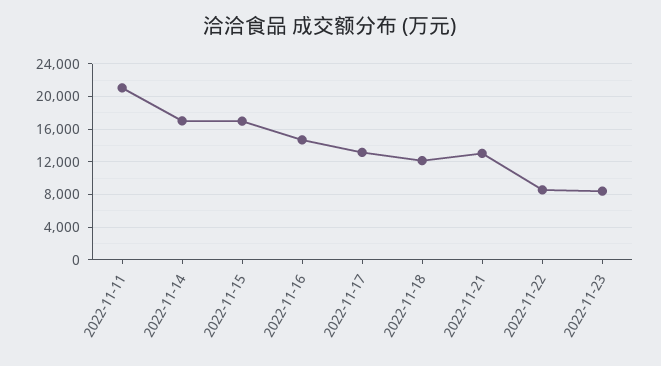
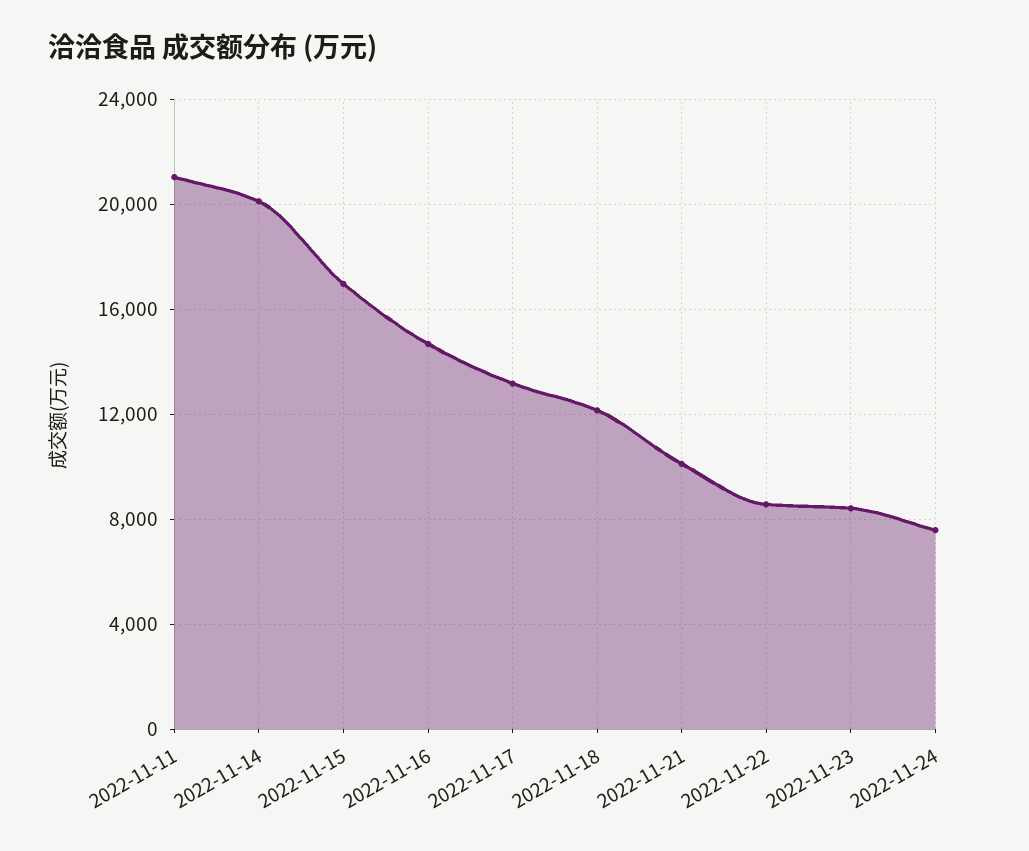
2022-11-14: 17000 -> 20000
2022-11-21: 13000 -> 10000
2022-11-24: none -> 7500

